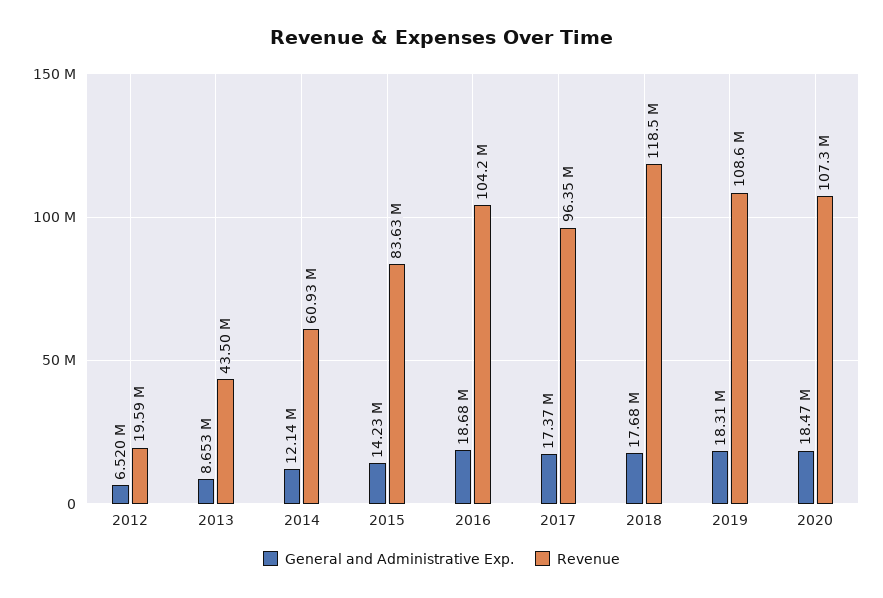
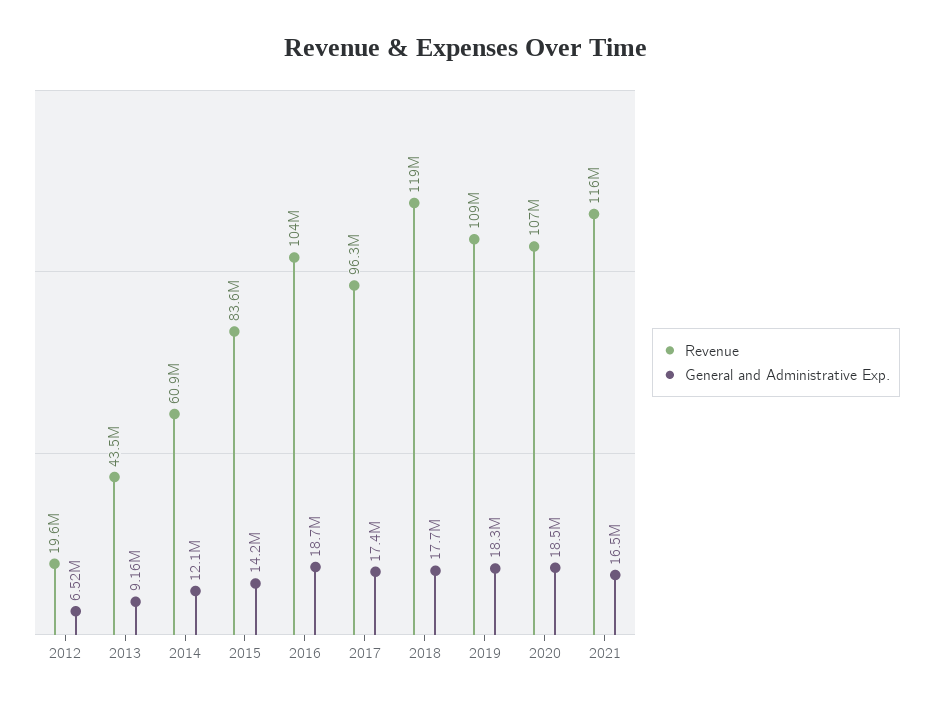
General and Administrative Exp., 2013: 8653000 -> 9160000
Revenue, 2021: none -> 116000000
General and Administrative Exp., 2021: none -> 16500000

